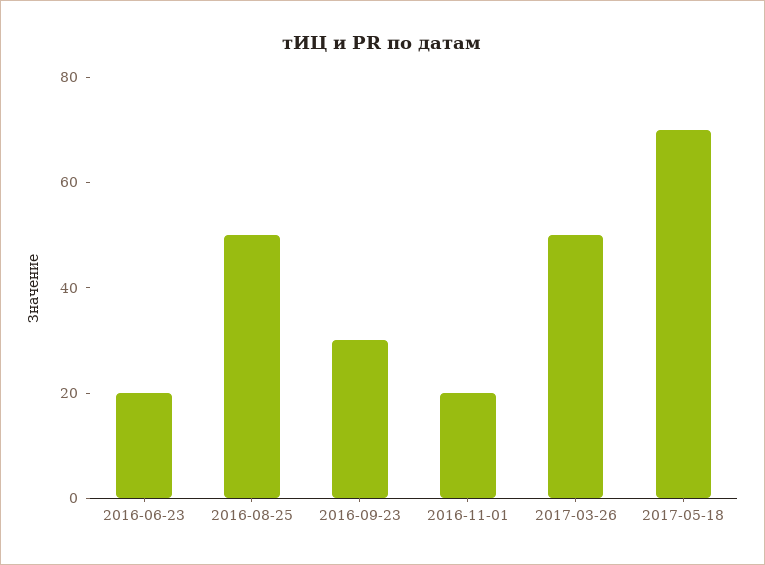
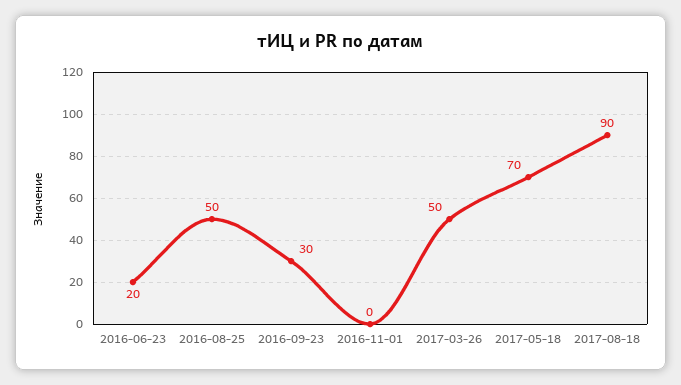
2016-11-01: 20 -> 0
2017-08-18: none -> 90

